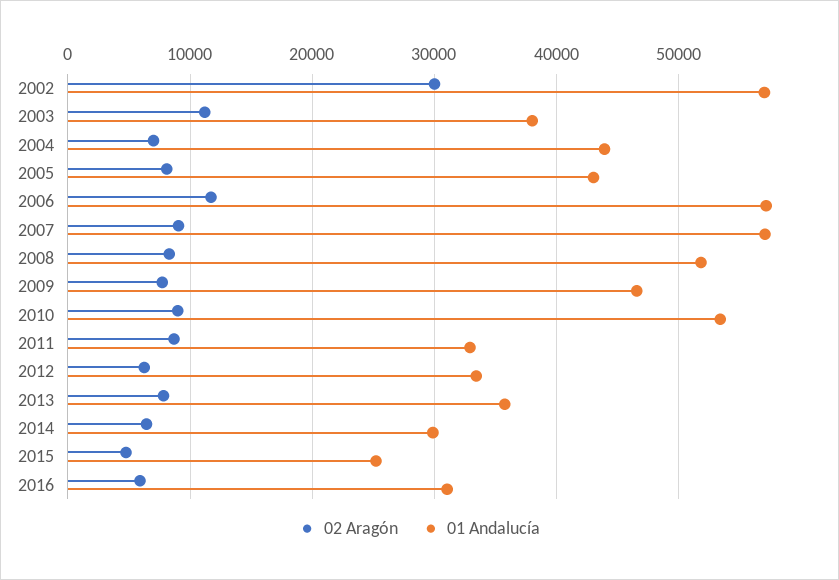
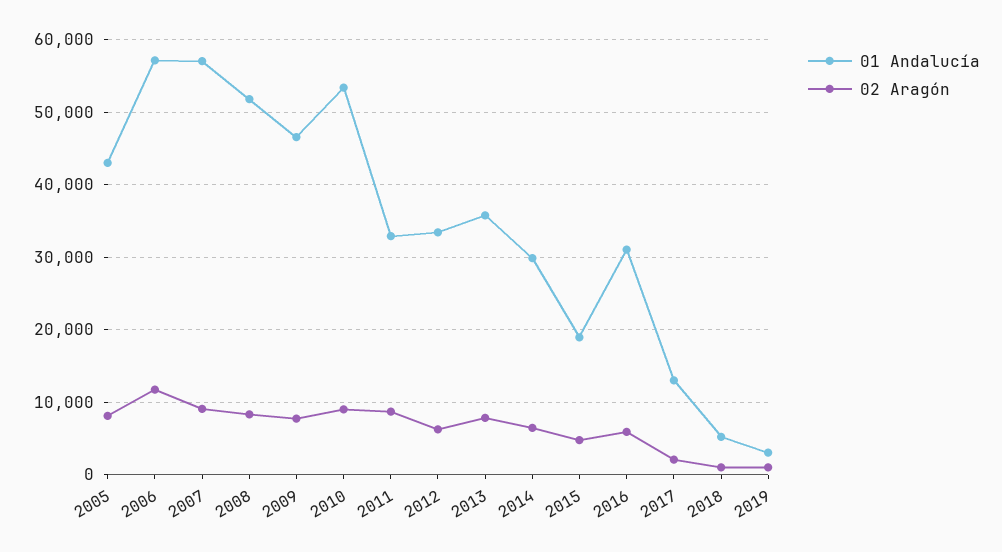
02 Aragón, 2002: 30000 -> none
01 Andalucía, 2002: 57000 -> none
02 Aragón, 2003: 11000 -> none
01 Andalucía, 2003: 38000 -> none
02 Aragón, 2004: 7000 -> none
01 Andalucía, 2004: 44000 -> none
01 Andalucía, 2015: 25000 -> 19000
01 Andalucía, 2017: none -> 13000
02 Aragón, 2017: none -> 2000
01 Andalucía, 2018: none -> 5000
02 Aragón, 2018: none -> 1000
01 Andalucía, 2019: none -> 3000
02 Aragón, 2019: none -> 1000

